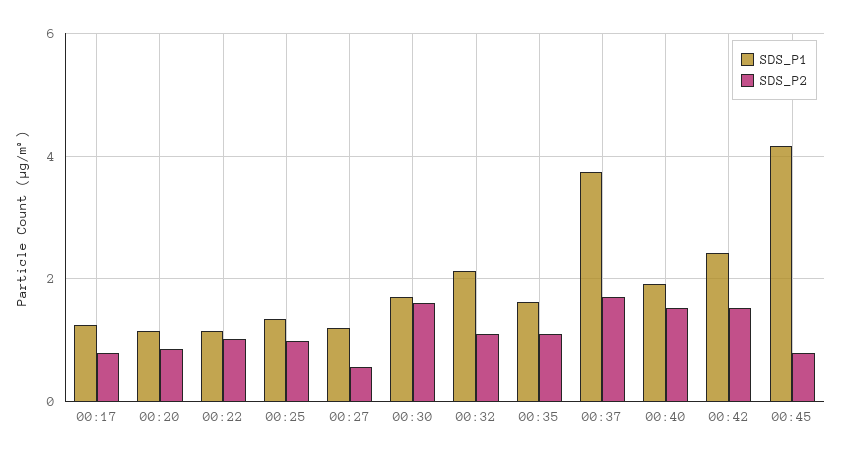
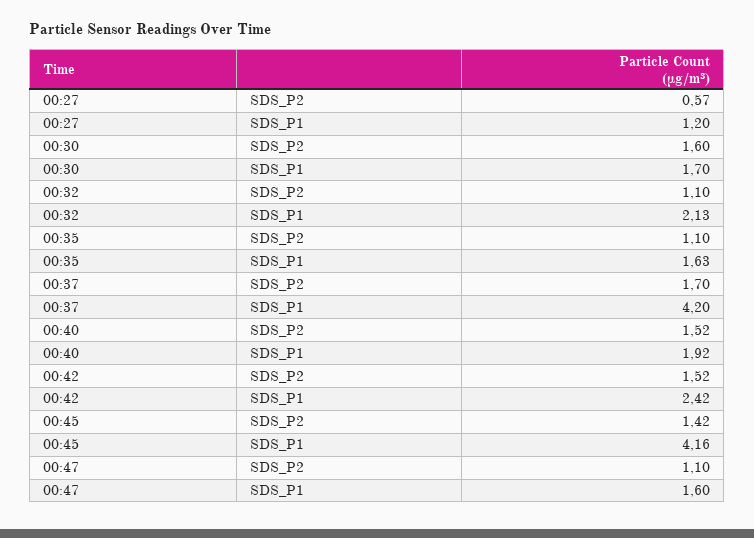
SDS_P1, 00:17: 1.2 -> none
SDS_P2, 00:17: 0.8 -> none
SDS_P1, 00:20: 1.2 -> none
SDS_P2, 00:20: 0.8 -> none
SDS_P1, 00:22: 1.2 -> none
SDS_P2, 00:22: 1 -> none
SDS_P1, 00:25: 1.4 -> none
SDS_P2, 00:25: 1 -> none
SDS_P1, 00:37: 3.8 -> 4.2
SDS_P2, 00:45: 0.8 -> 1.42
SDS_P2, 00:47: none -> 1.1
SDS_P1, 00:47: none -> 1.6

